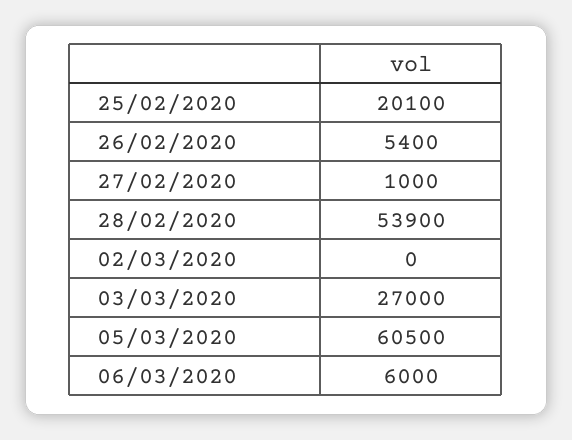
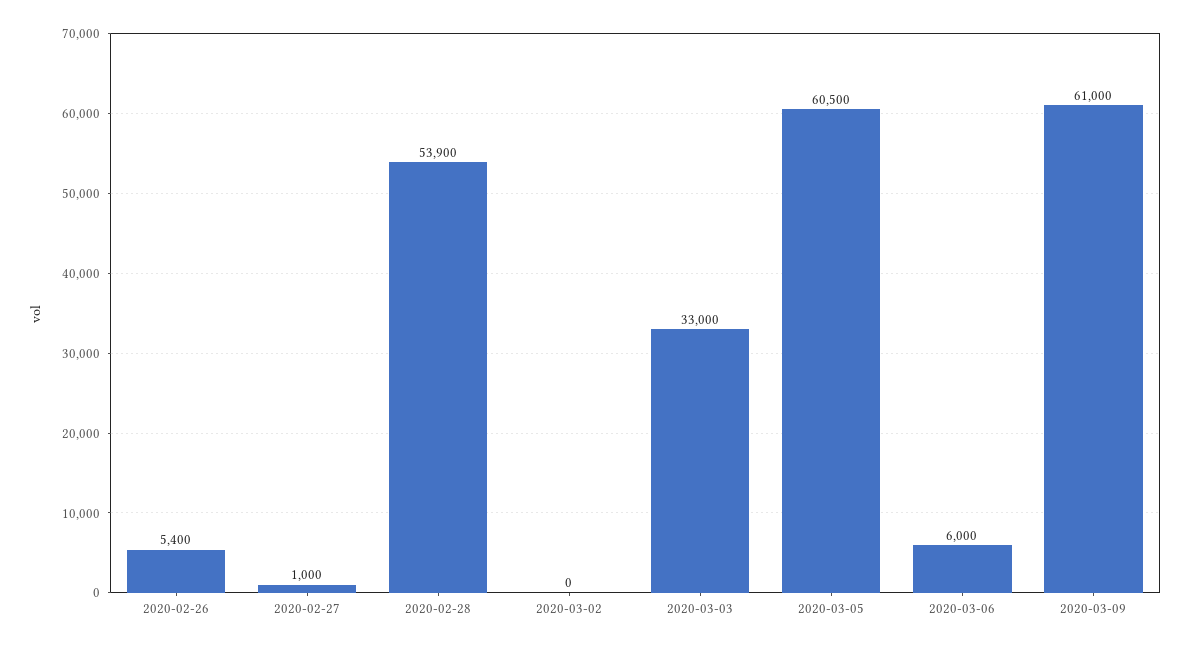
25/02/2020: 20100 -> none
03/03/2020: 27000 -> 33000
2020-03-09: none -> 61000

